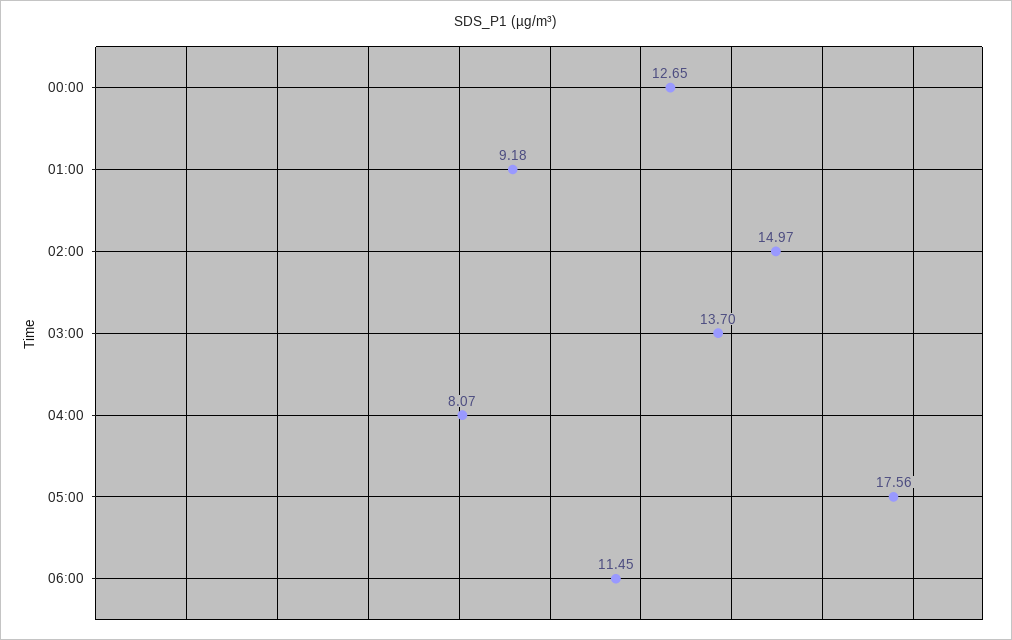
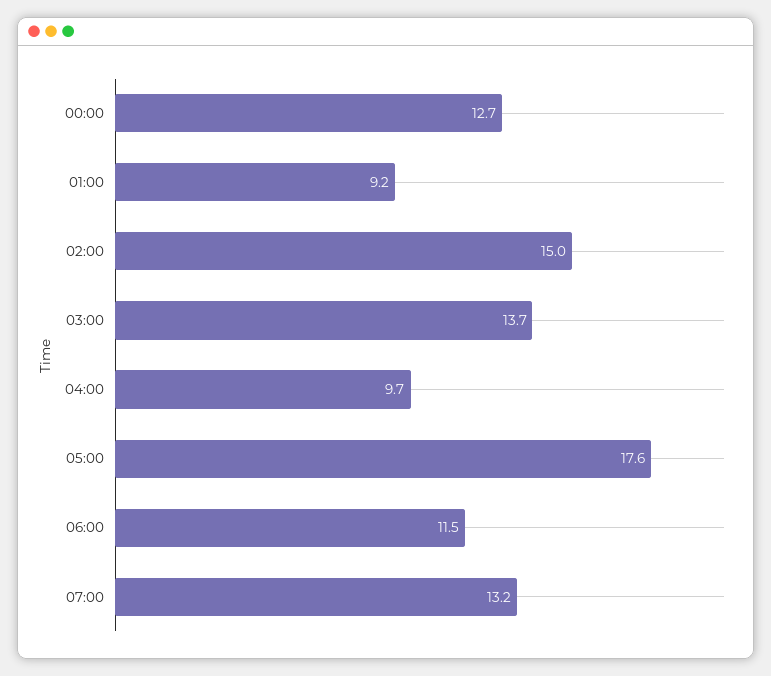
04:00: 8.07 -> 9.7
07:00: none -> 13.2

